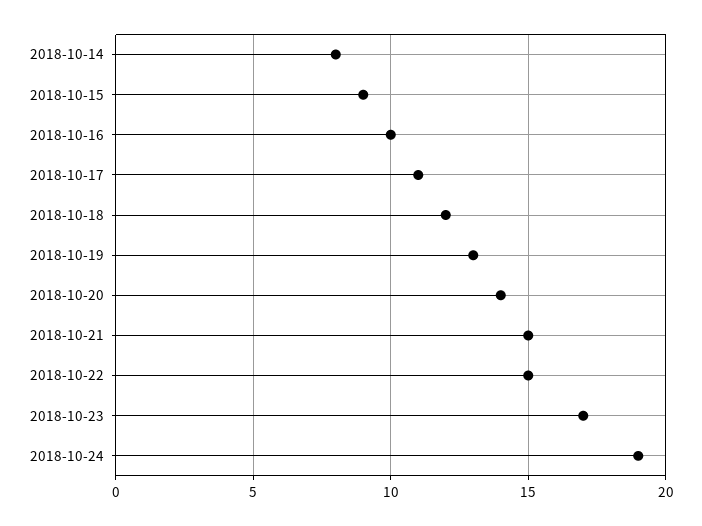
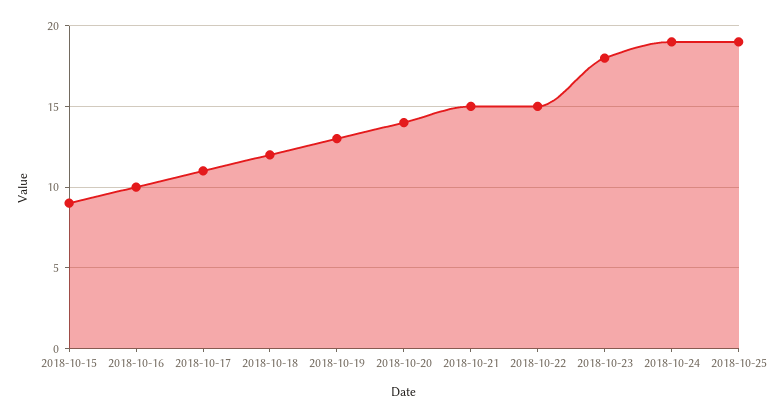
2018-10-14: 8 -> none
2018-10-23: 17 -> 18
2018-10-25: none -> 19

